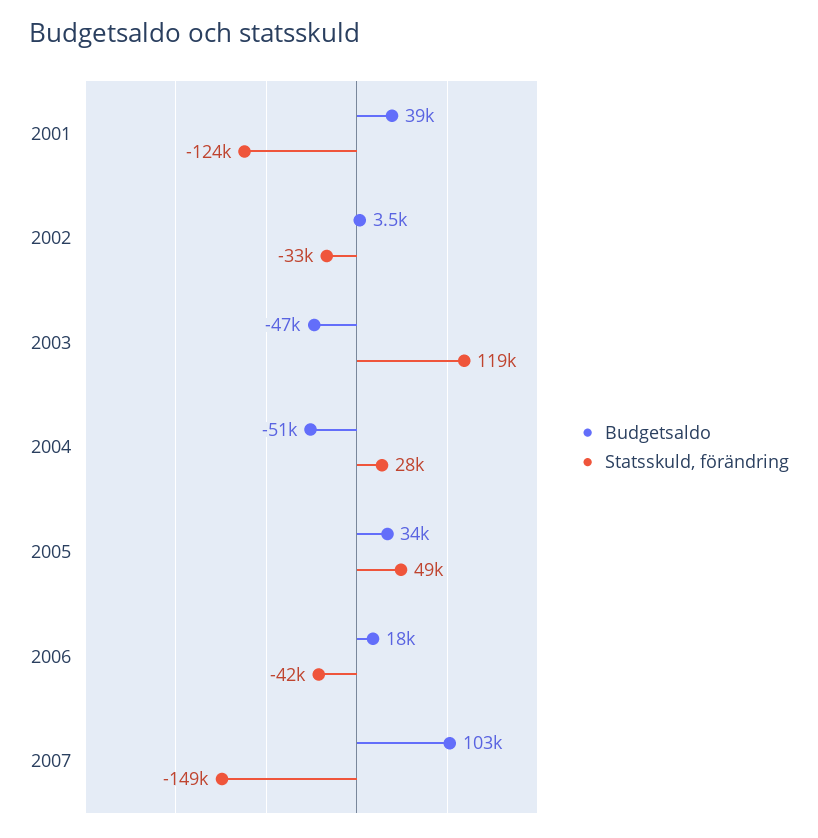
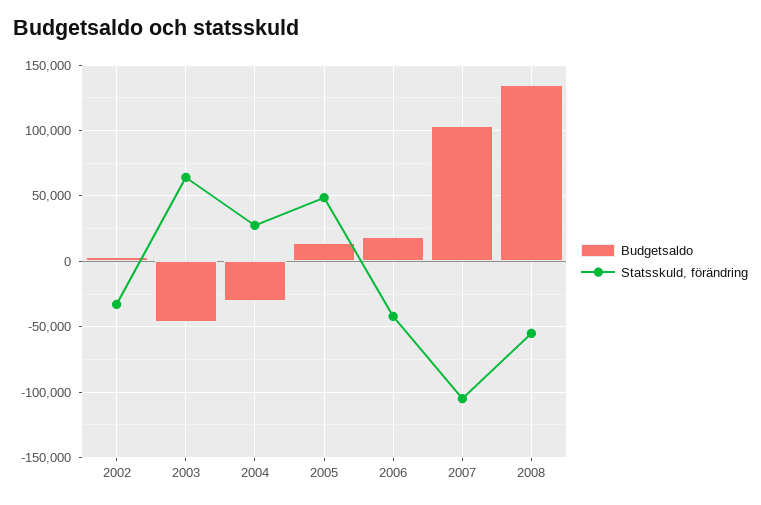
Budgetsaldo, 2001: 39000 -> none
Statsskuld, förändring, 2001: -124000 -> none
Statsskuld, förändring, 2003: 119000 -> 65000
Budgetsaldo, 2004: -51000 -> -30000
Budgetsaldo, 2005: 34000 -> 15000
Statsskuld, förändring, 2007: -149000 -> -105000
Budgetsaldo, 2008: none -> 135000
Statsskuld, förändring, 2008: none -> -55000

